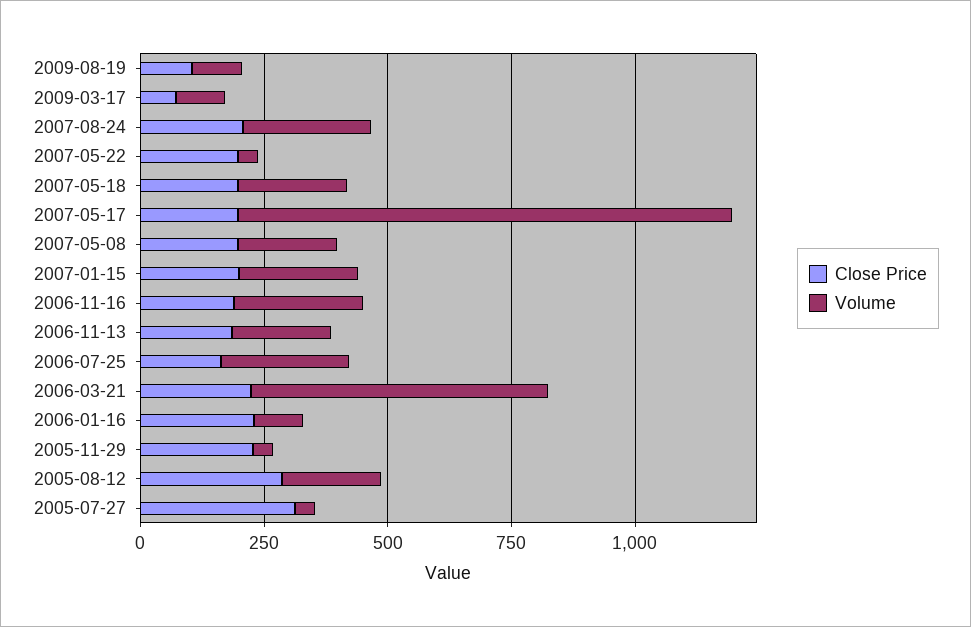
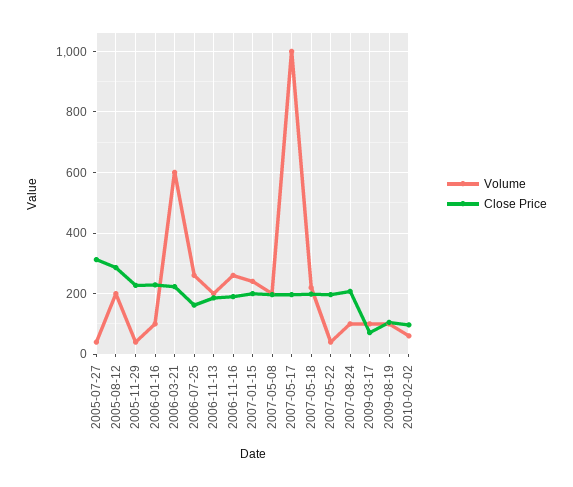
Volume, 2007-08-24: 250 -> 100
Volume, 2010-02-02: none -> 60
Close Price, 2010-02-02: none -> 100

